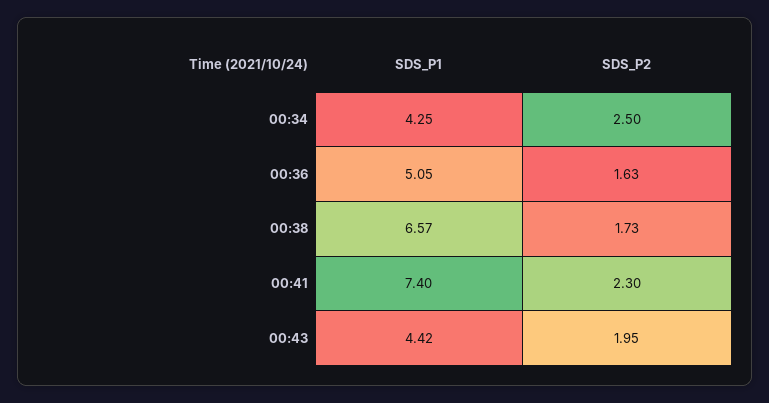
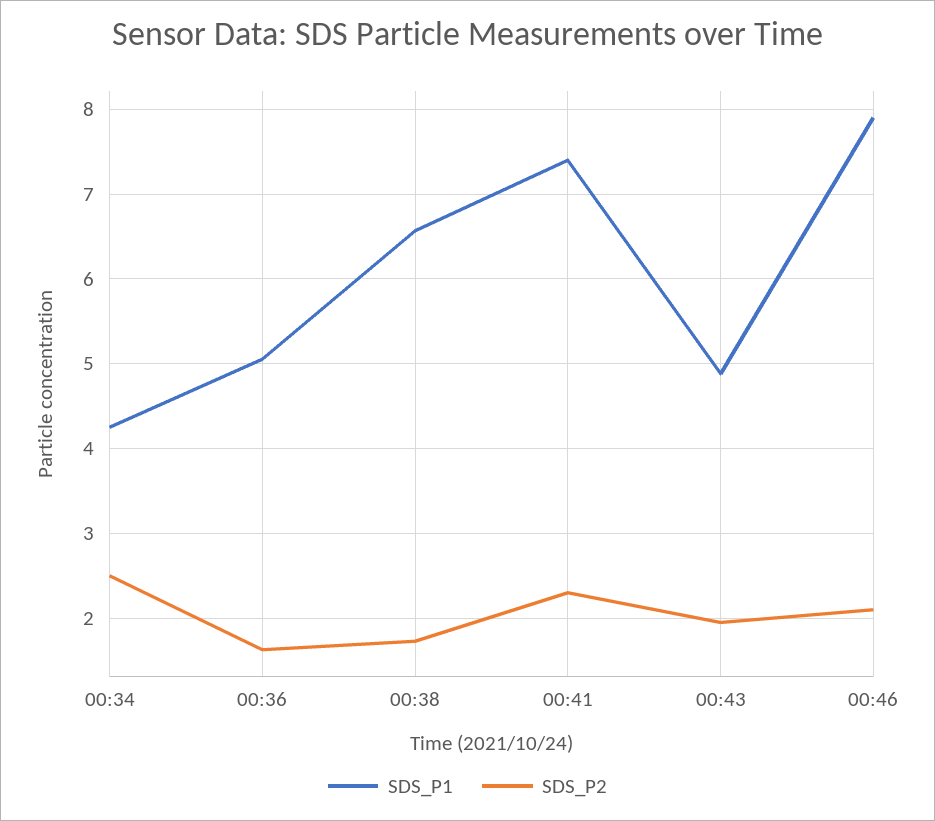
SDS_P1, 00:43: 4.42 -> 4.9
SDS_P1, 00:46: none -> 7.9
SDS_P2, 00:46: none -> 2.1

